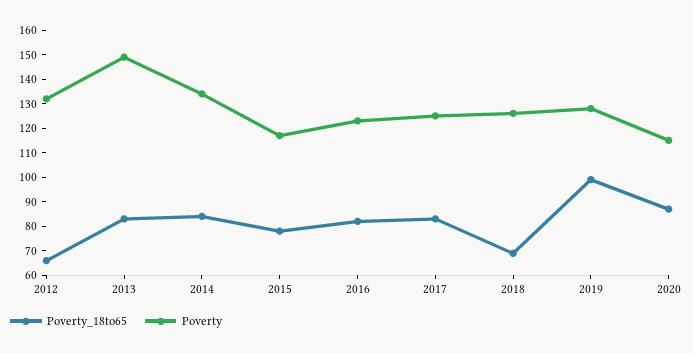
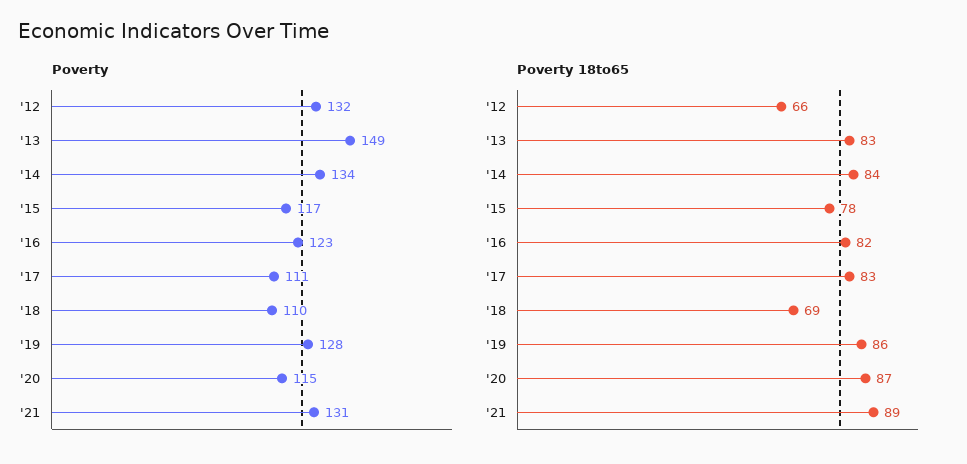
Poverty, 2017: 125 -> 111
Poverty, 2018: 125 -> 110
Poverty_18to65, 2019: 100 -> 86
Poverty, '21: none -> 131
Poverty_18to65, '21: none -> 89

